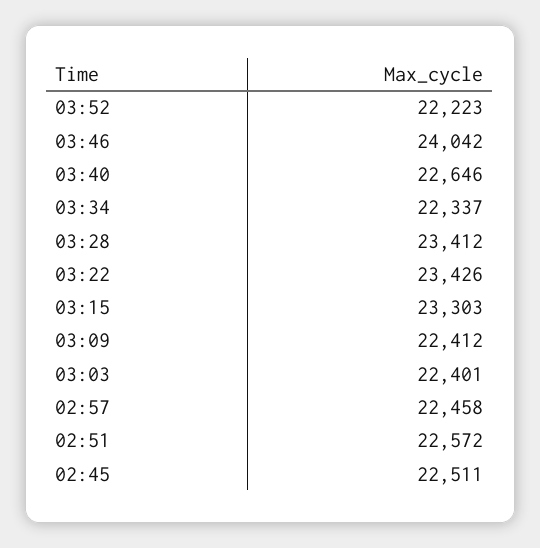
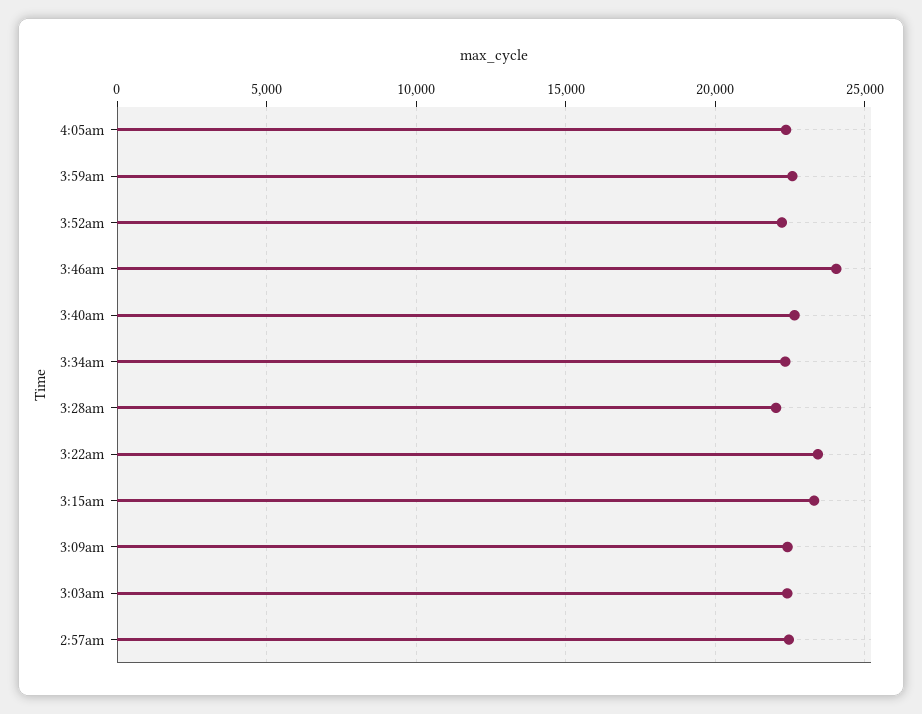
03:28: 23412 -> 22000
02:51: 22572 -> none
02:45: 22511 -> none
4:05am: none -> 22500
3:59am: none -> 22500

